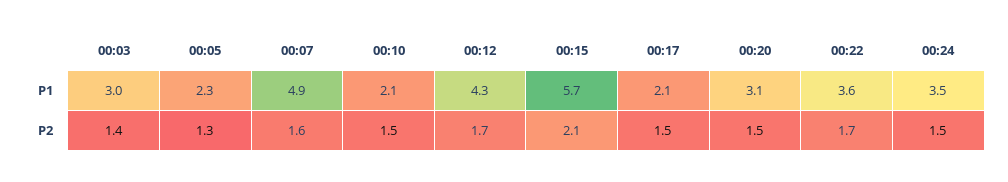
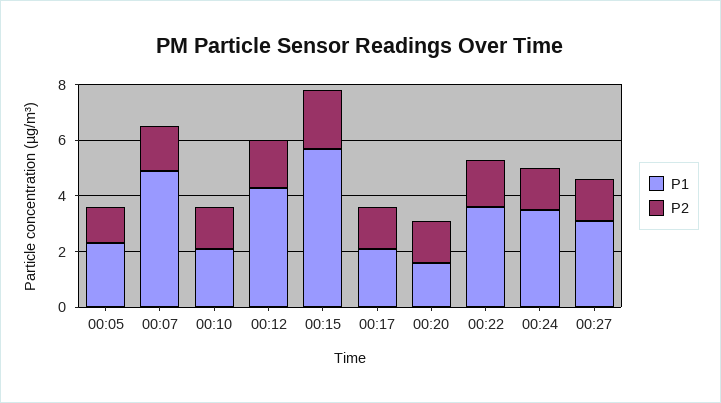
P1, 00:03: 3 -> none
P1, 00:20: 3.1 -> 1.5
P2, 00:03: 1.4 -> none
P1, 00:27: none -> 3
P2, 00:27: none -> 1.5

